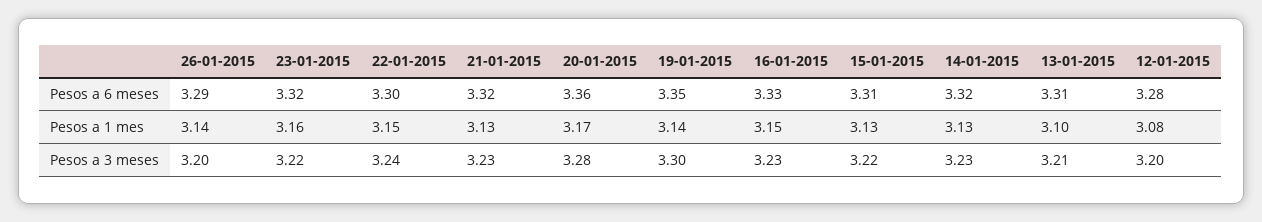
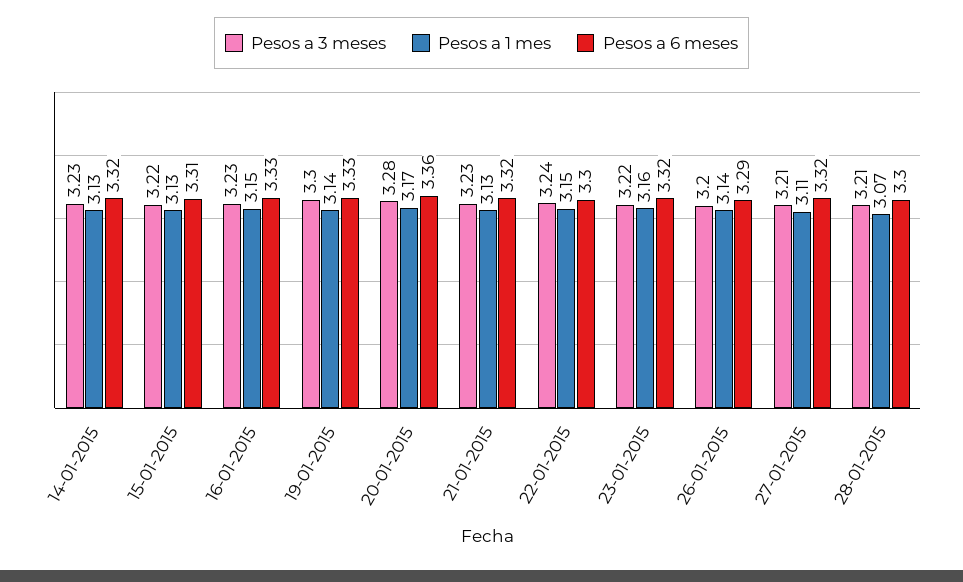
Pesos a 6 meses, 19-01-2015: 3.35 -> 3.33
Pesos a 6 meses, 13-01-2015: 3.31 -> none
Pesos a 6 meses, 12-01-2015: 3.28 -> none
Pesos a 1 mes, 13-01-2015: 3.1 -> none
Pesos a 1 mes, 12-01-2015: 3.08 -> none
Pesos a 3 meses, 13-01-2015: 3.21 -> none
Pesos a 3 meses, 12-01-2015: 3.2 -> none
Pesos a 3 meses, 27-01-2015: none -> 3.21
Pesos a 1 mes, 27-01-2015: none -> 3.11
Pesos a 6 meses, 27-01-2015: none -> 3.32
Pesos a 3 meses, 28-01-2015: none -> 3.21
Pesos a 1 mes, 28-01-2015: none -> 3.07
Pesos a 6 meses, 28-01-2015: none -> 3.3

